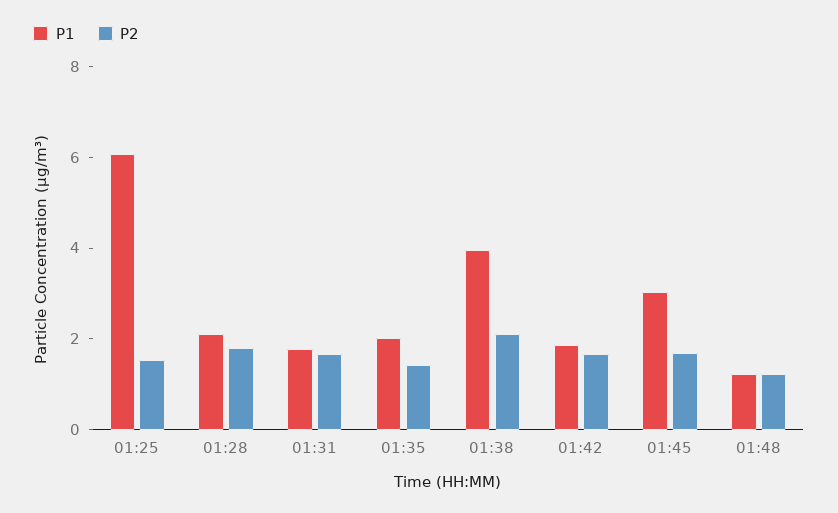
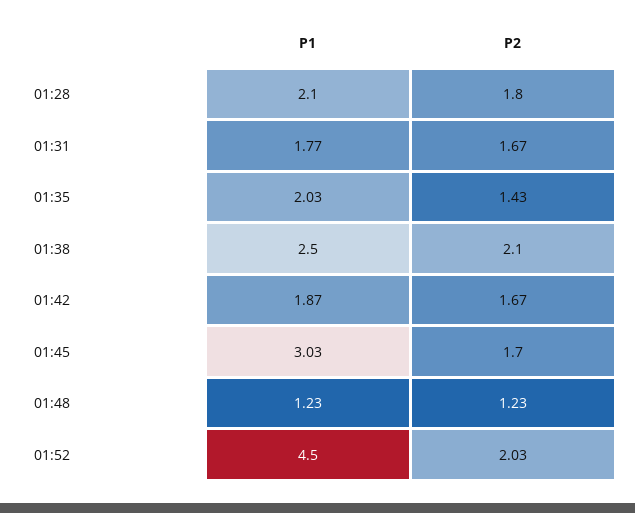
P1, 01:25: 6 -> none
P2, 01:25: 1.5 -> none
P1, 01:38: 4 -> 2.5
P1, 01:52: none -> 4.5
P2, 01:52: none -> 2.03

